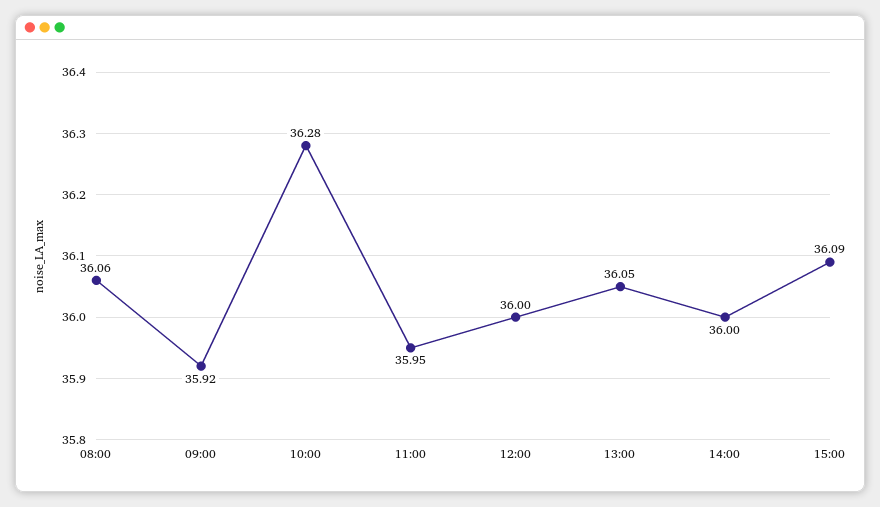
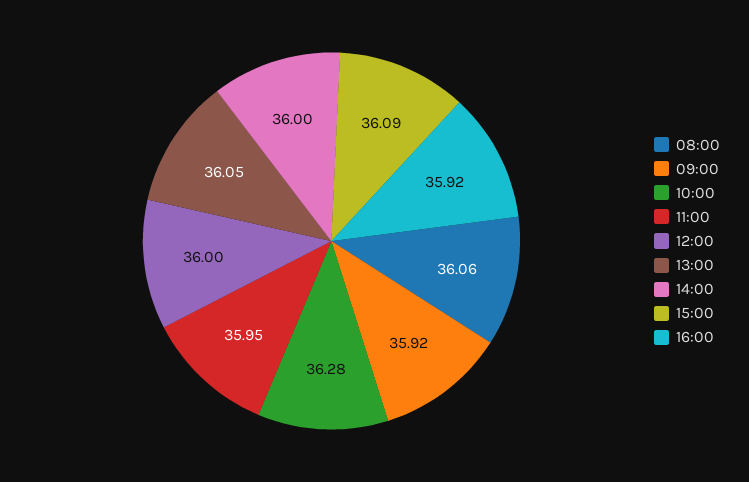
16:00: none -> 35.92

